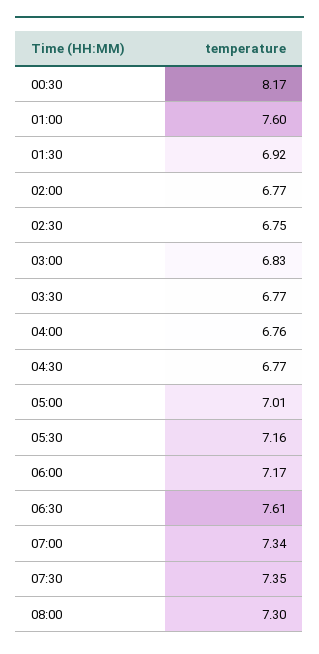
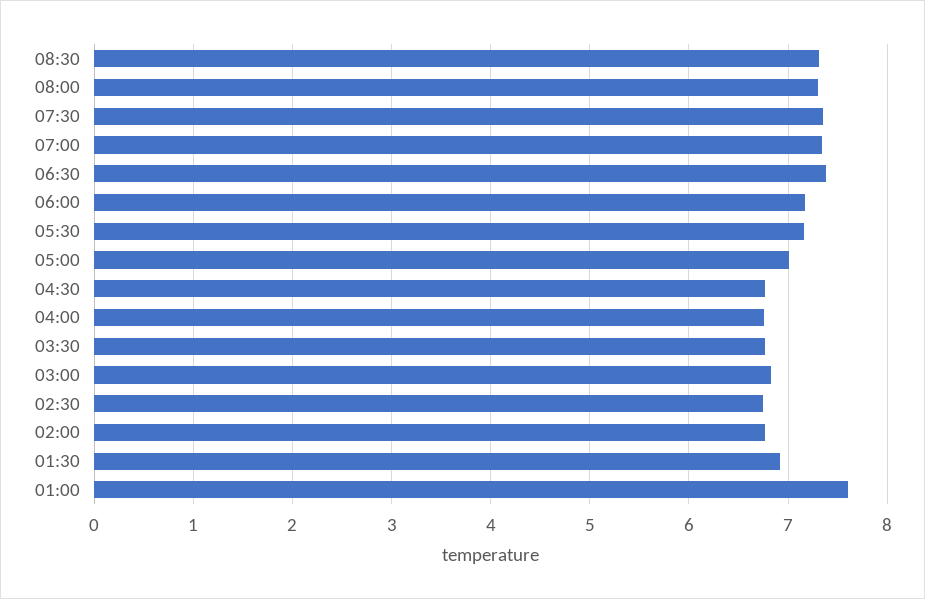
00:30: 8.17 -> none
06:30: 7.61 -> 7.4
08:30: none -> 7.3

